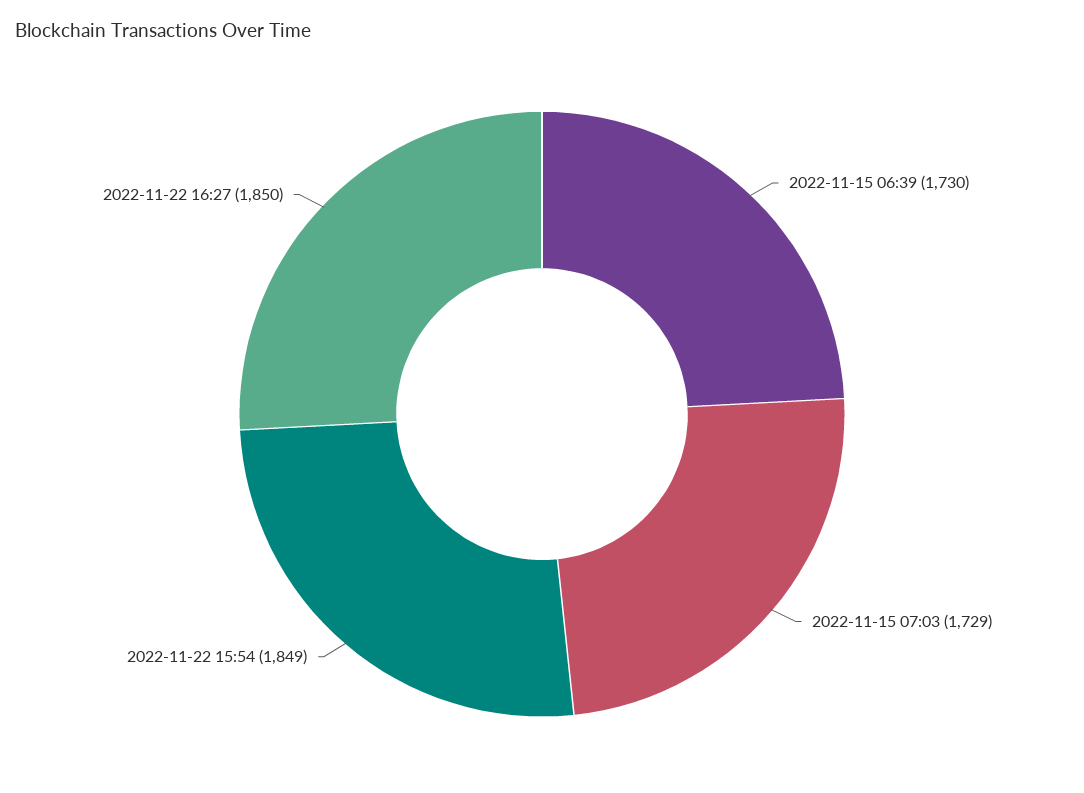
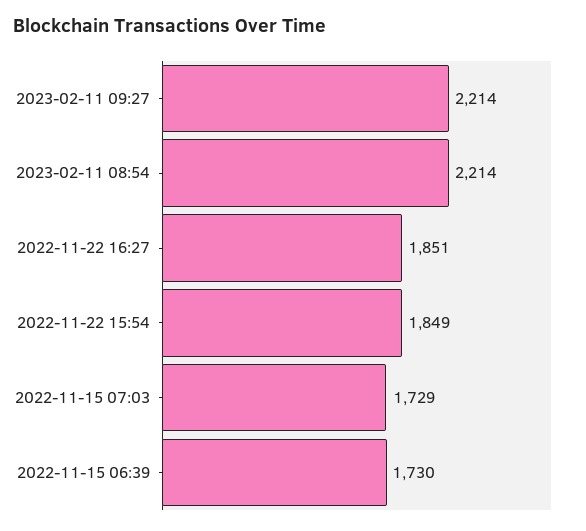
2022-11-22 16:27: 1850 -> 1851
2023-02-11 09:27: none -> 2214
2023-02-11 08:54: none -> 2214

